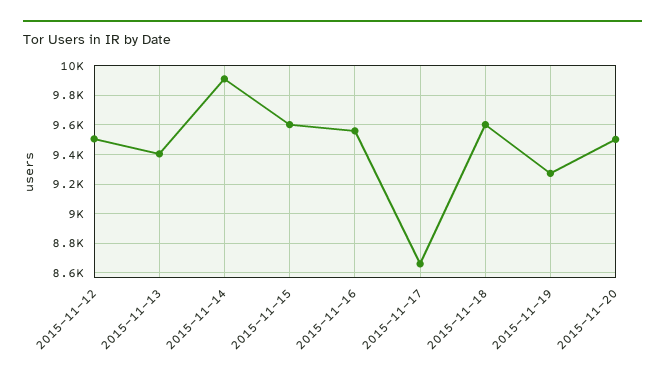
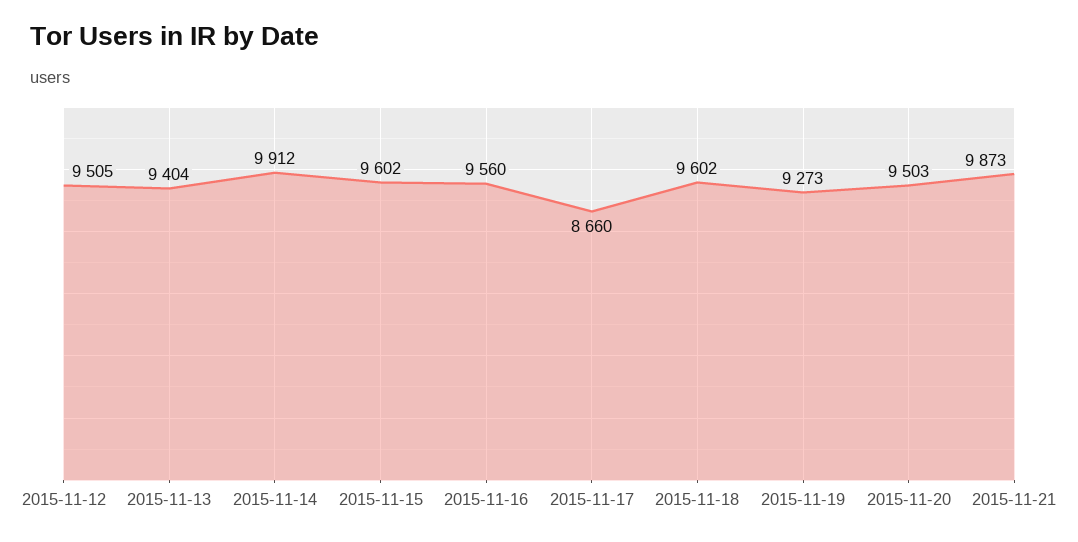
2015-11-21: none -> 9873

